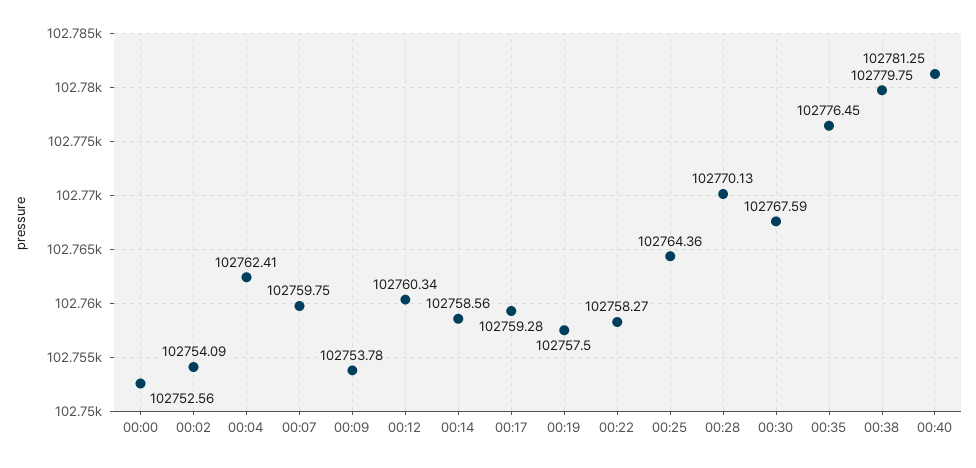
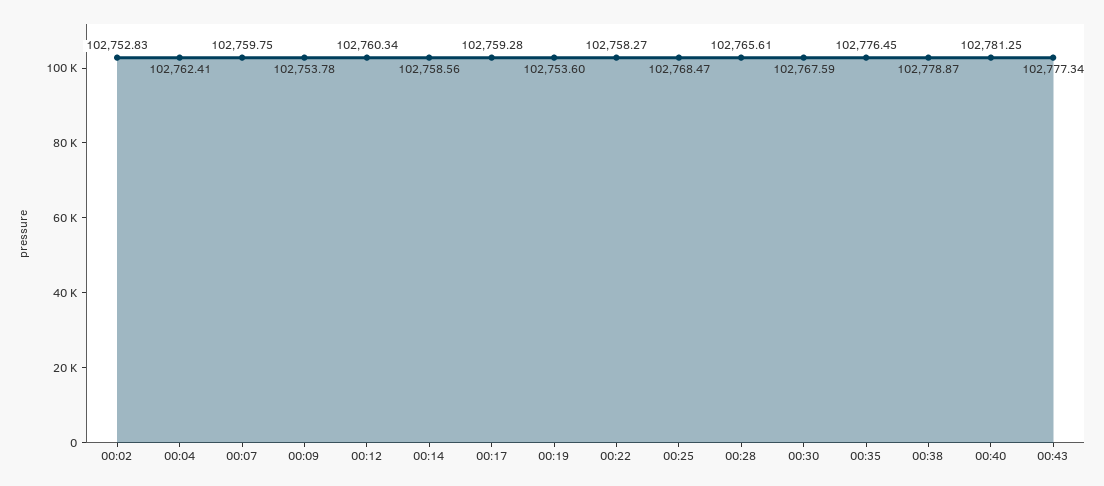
00:00: 102752.56 -> none
00:02: 102754.09 -> 102752.83
00:19: 102757.5 -> 102753.6
00:25: 102764.36 -> 102768.47
00:28: 102770.13 -> 102765.61
00:38: 102779.75 -> 102778.87
00:43: none -> 102777.34

